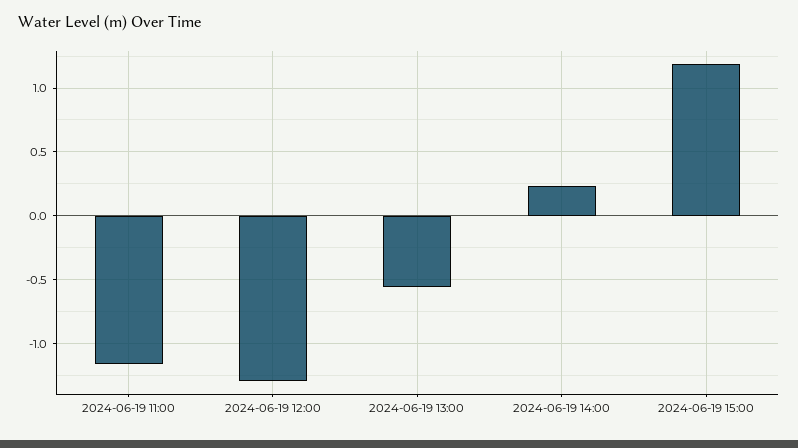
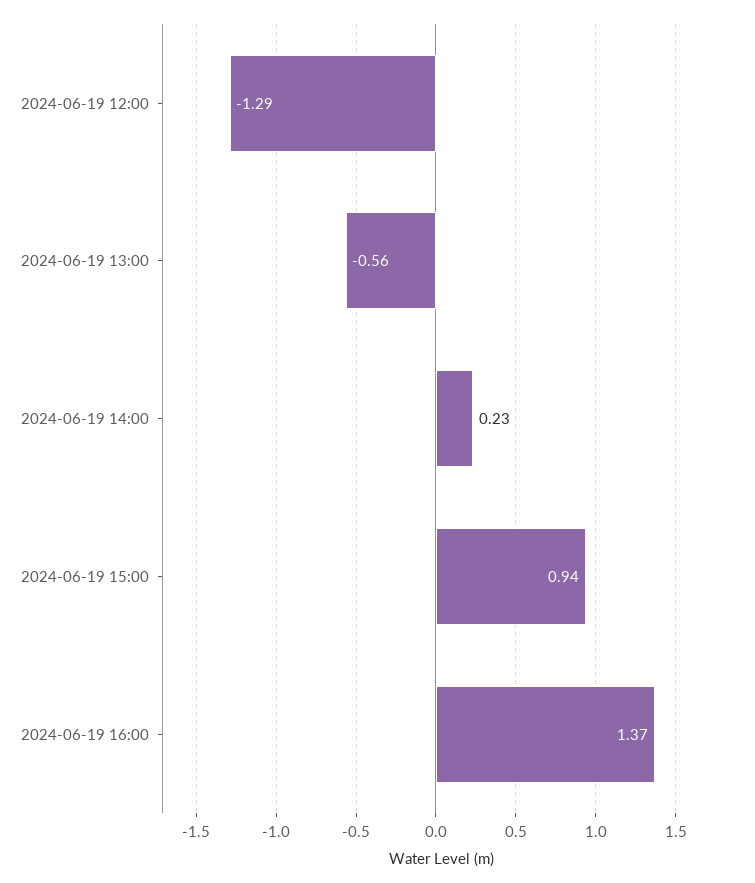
2024-06-19 11:00: -1.15 -> none
2024-06-19 15:00: 1.2 -> 0.94
2024-06-19 16:00: none -> 1.37

